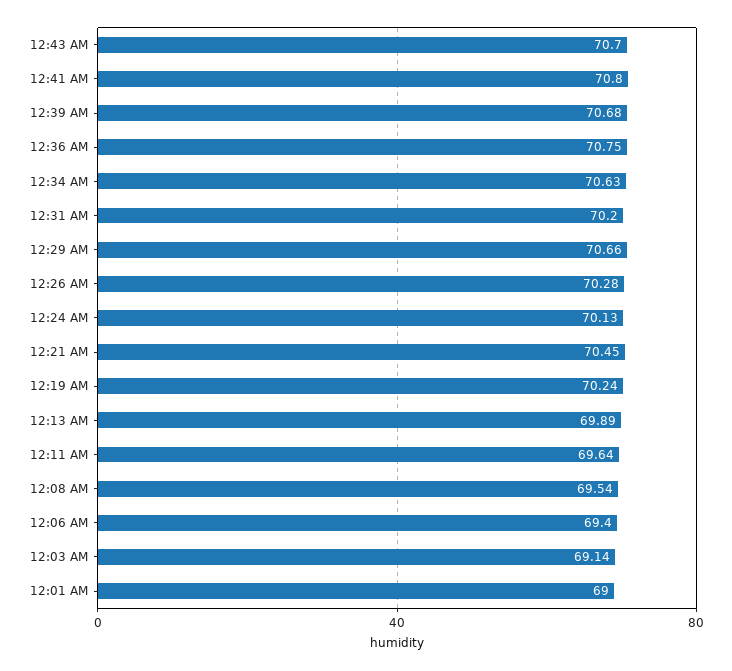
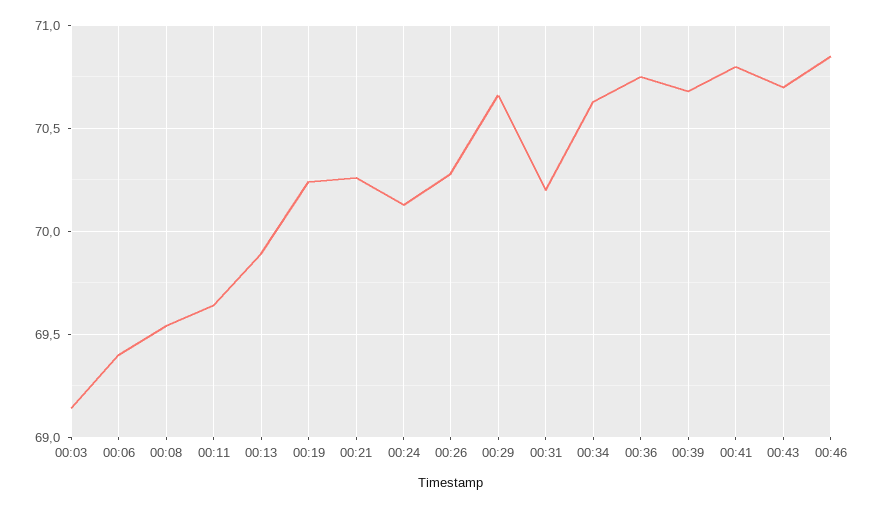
12:21 AM: 70.45 -> 70.25
12:01 AM: 69 -> none
00:46: none -> 70.85

